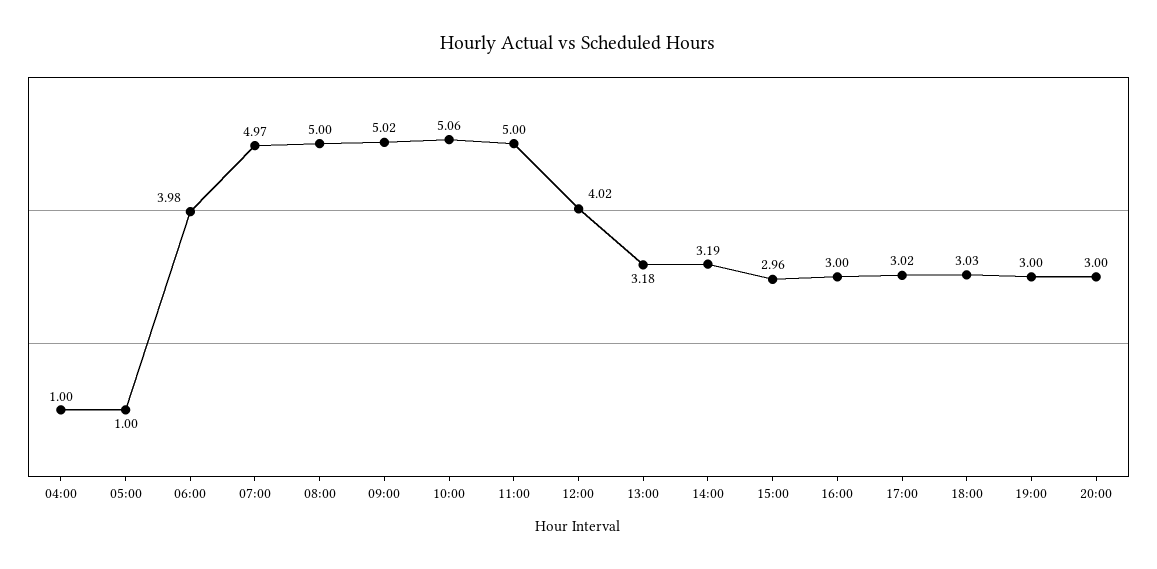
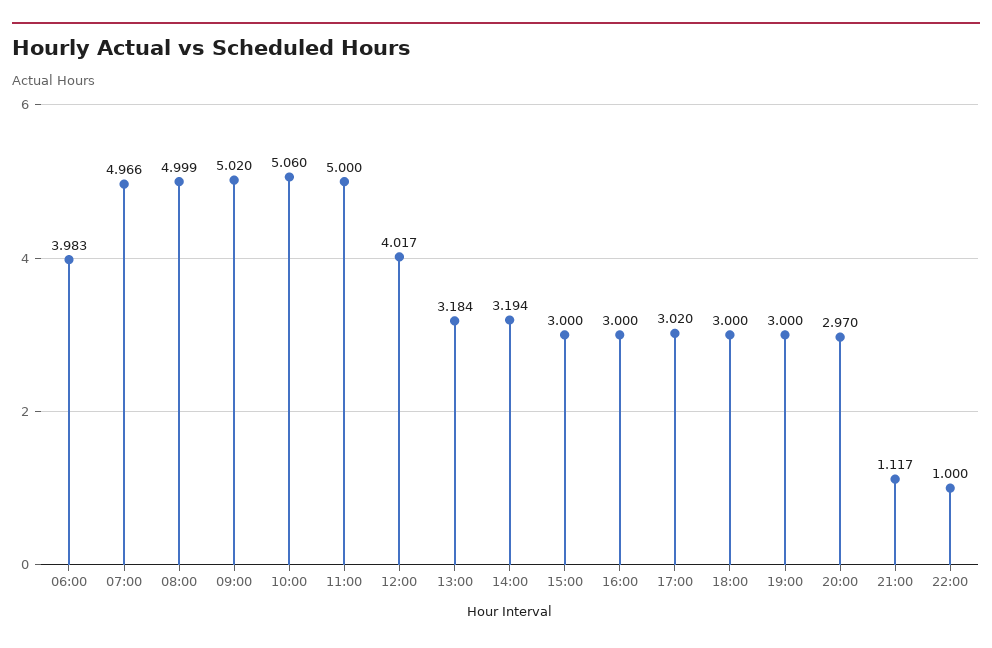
04:00: 1 -> none
05:00: 1 -> none
15:00: 2.96 -> 3
18:00: 3.03 -> 3
20:00: 3 -> 2.97
21:00: none -> 1.117
22:00: none -> 1

